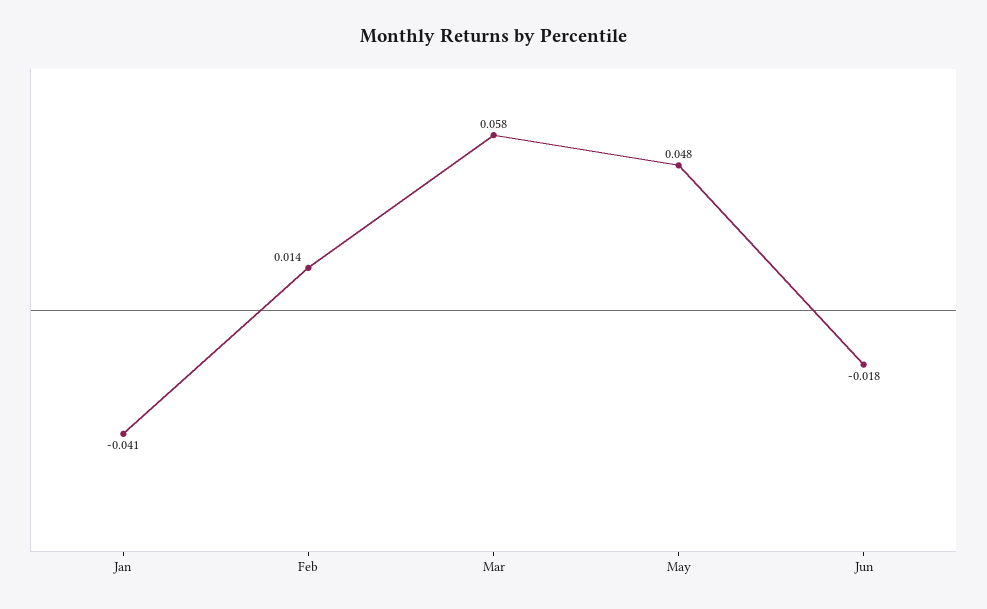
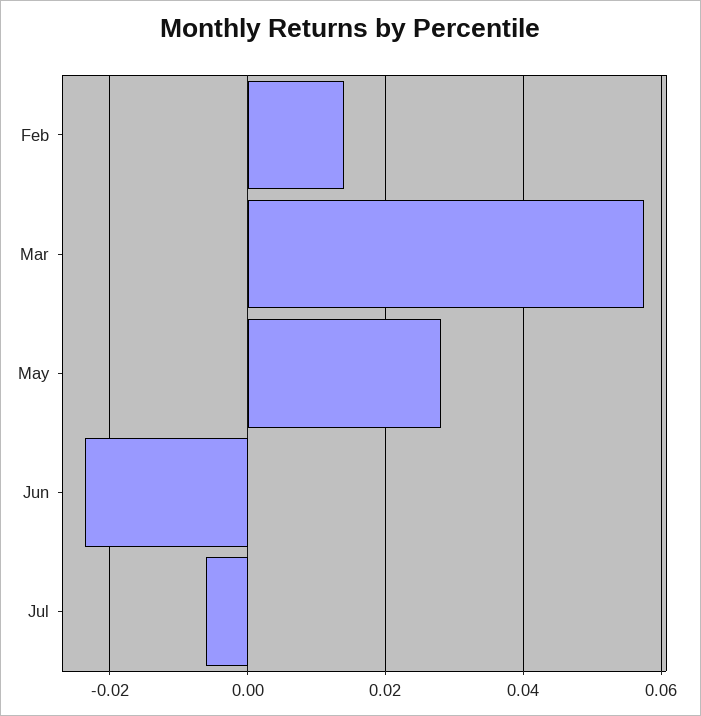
Jan: -0.041 -> none
May: 0.048 -> 0.028
Jun: -0.018 -> -0.024
Jul: none -> -0.006

